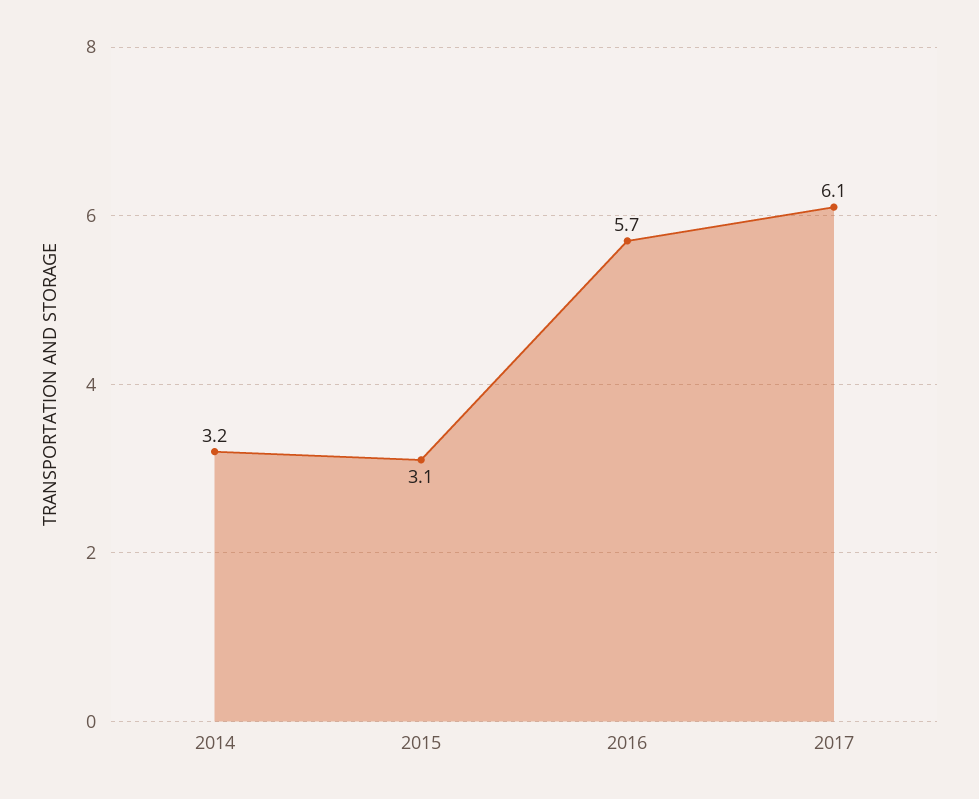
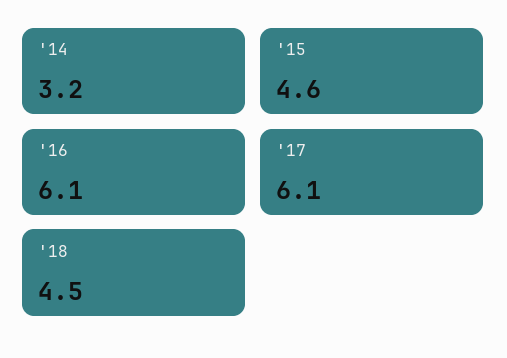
2015: 3.1 -> 4.6
2016: 5.7 -> 6.1
'18: none -> 4.5

